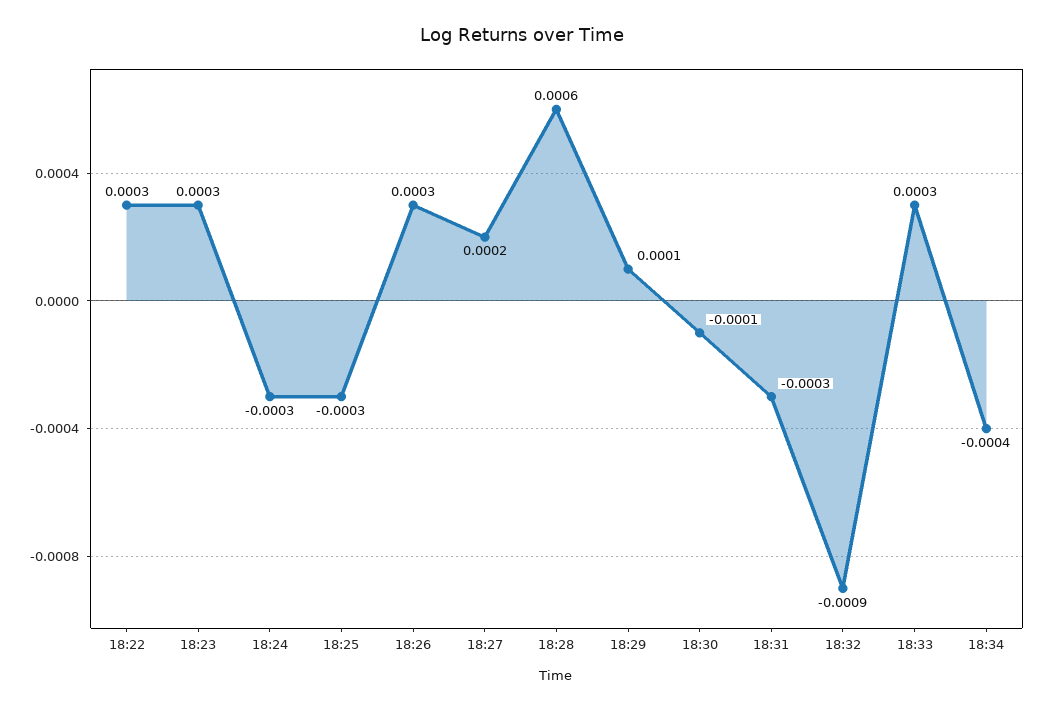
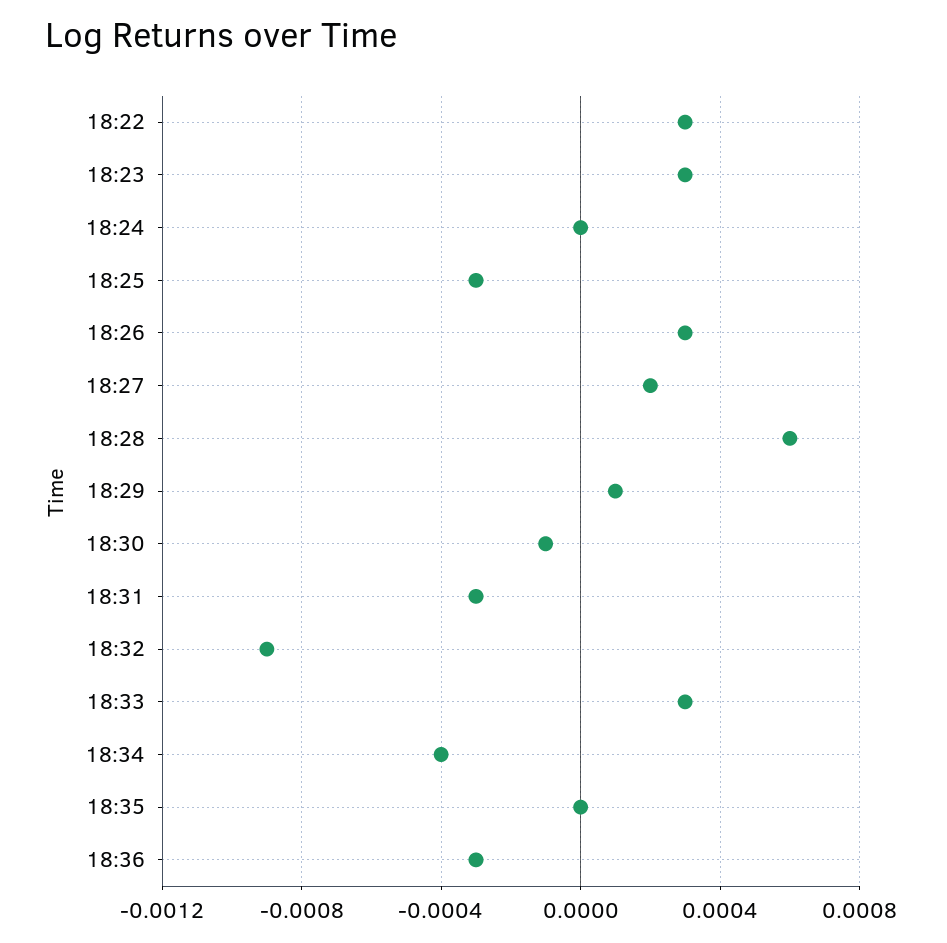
18:24: -0.0003 -> 0
18:35: none -> 0
18:36: none -> -0.0003

